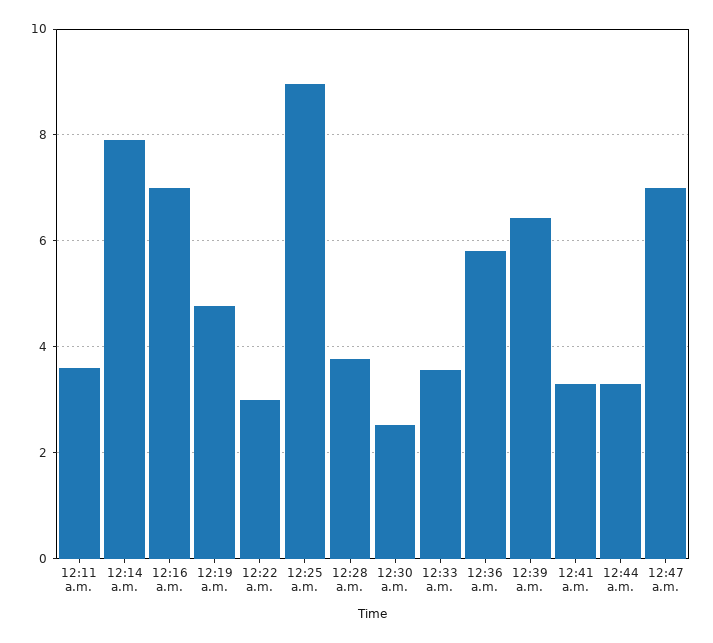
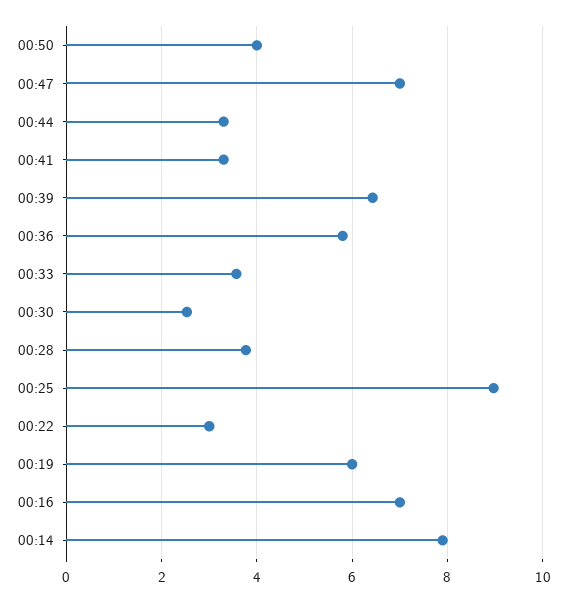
12:11 a.m.: 3.6 -> none
12:19 a.m.: 4.8 -> 6
00:50: none -> 4

